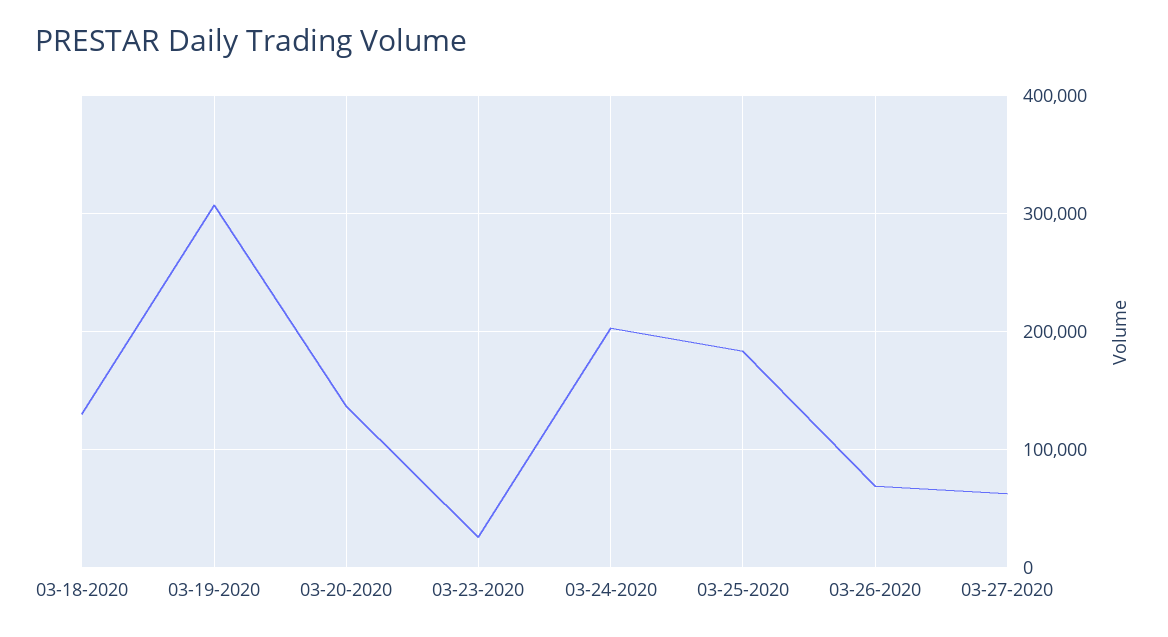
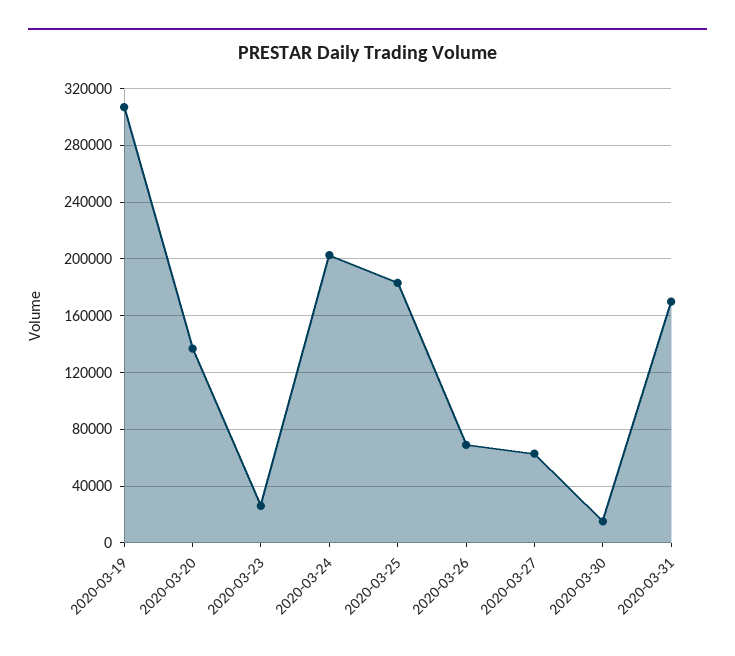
03-18-2020: 130000 -> none
2020-03-30: none -> 15000
2020-03-31: none -> 170000

